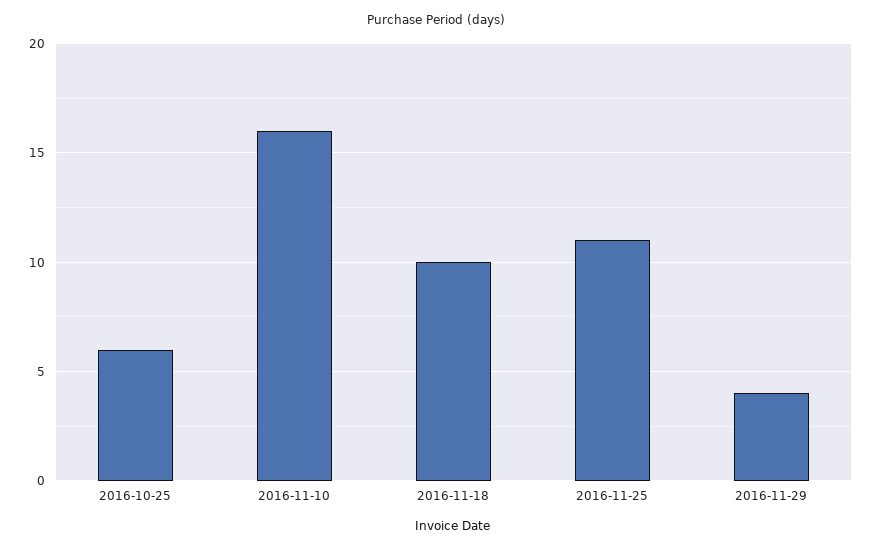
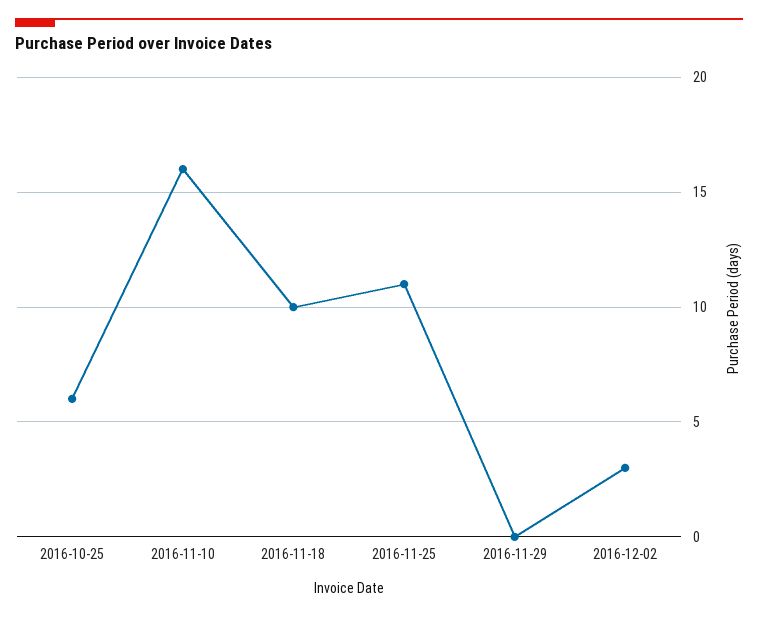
2016-11-29: 4 -> 0
2016-12-02: none -> 3

